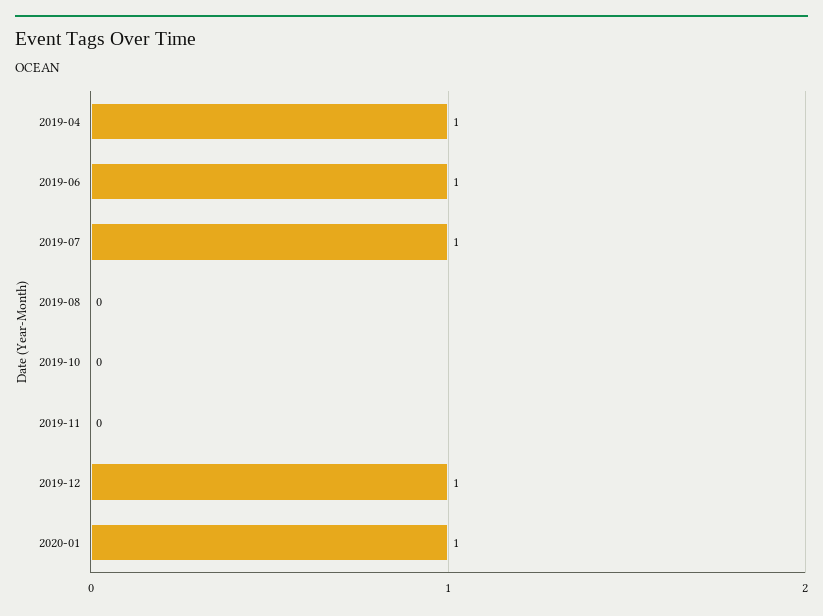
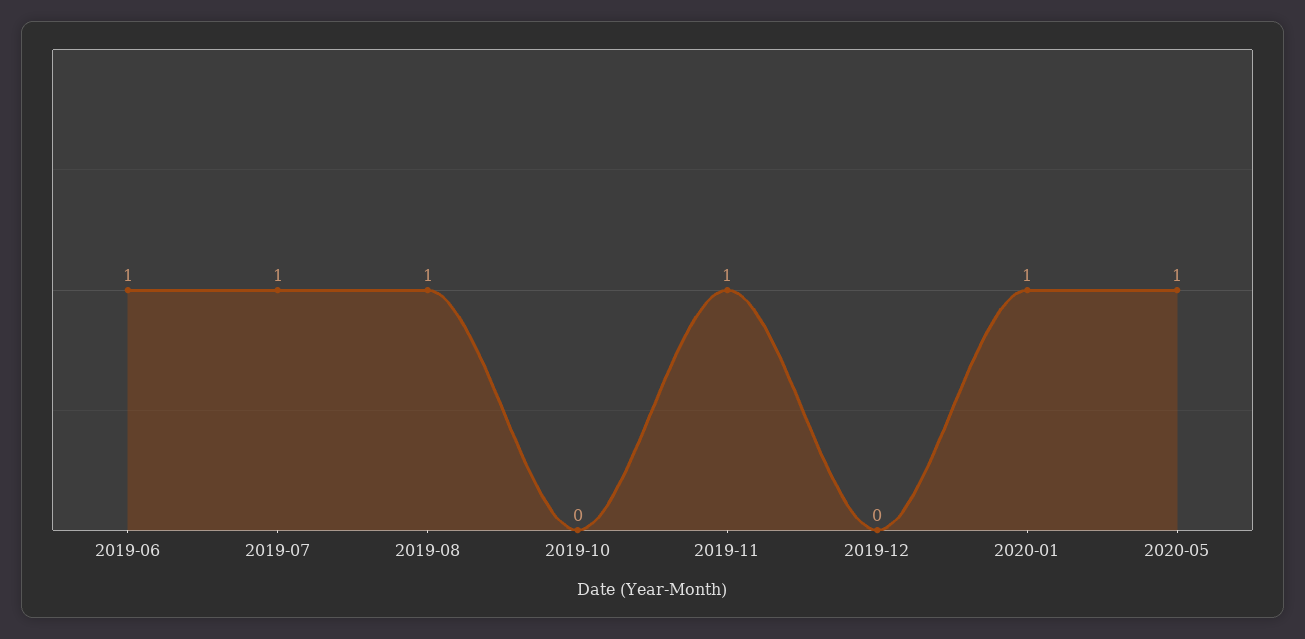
2019-04: 1 -> none
2019-08: 0 -> 1
2019-11: 0 -> 1
2019-12: 1 -> 0
2020-05: none -> 1

